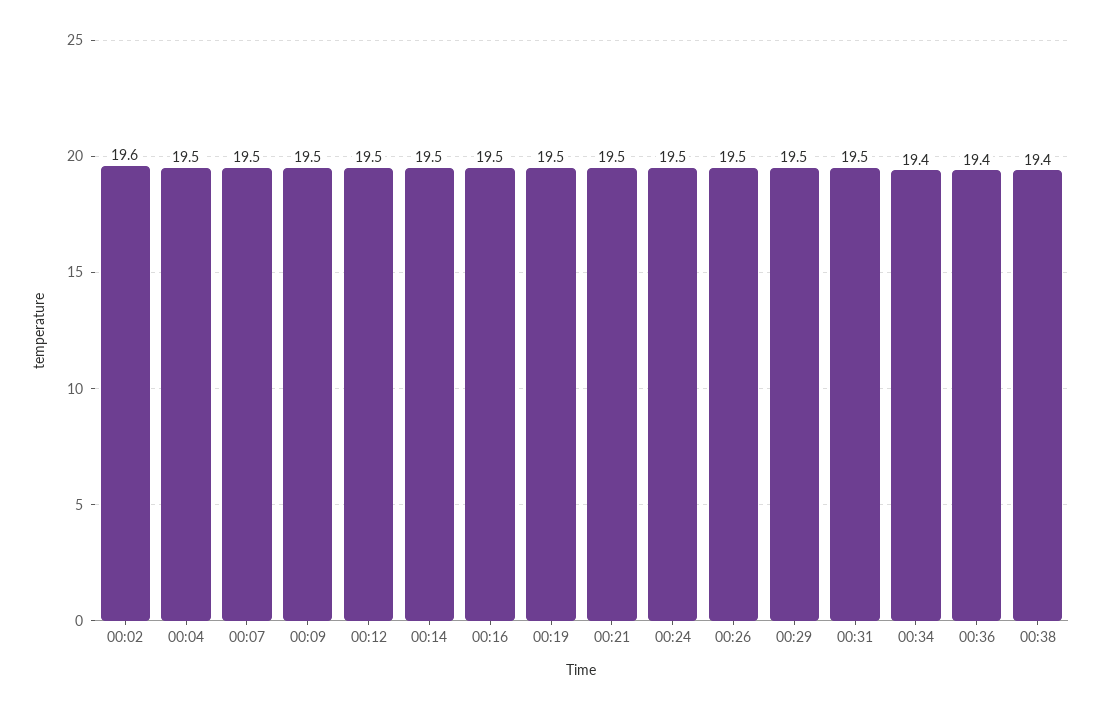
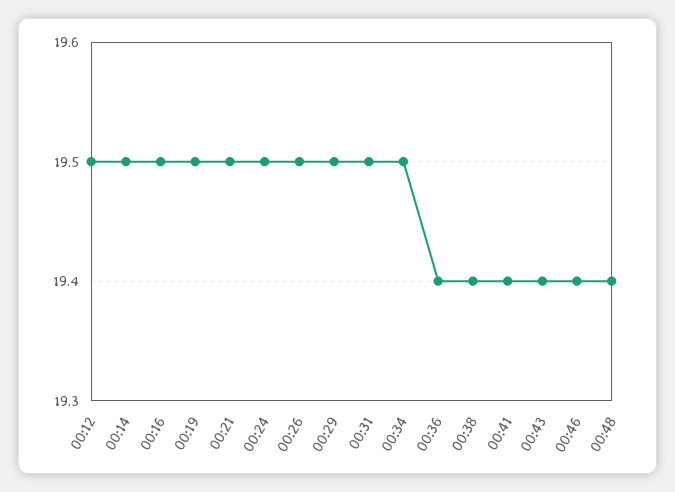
00:02: 19.6 -> none
00:04: 19.5 -> none
00:07: 19.5 -> none
00:09: 19.5 -> none
00:34: 19.4 -> 19.5
00:41: none -> 19.4
00:43: none -> 19.4
00:46: none -> 19.4
00:48: none -> 19.4

